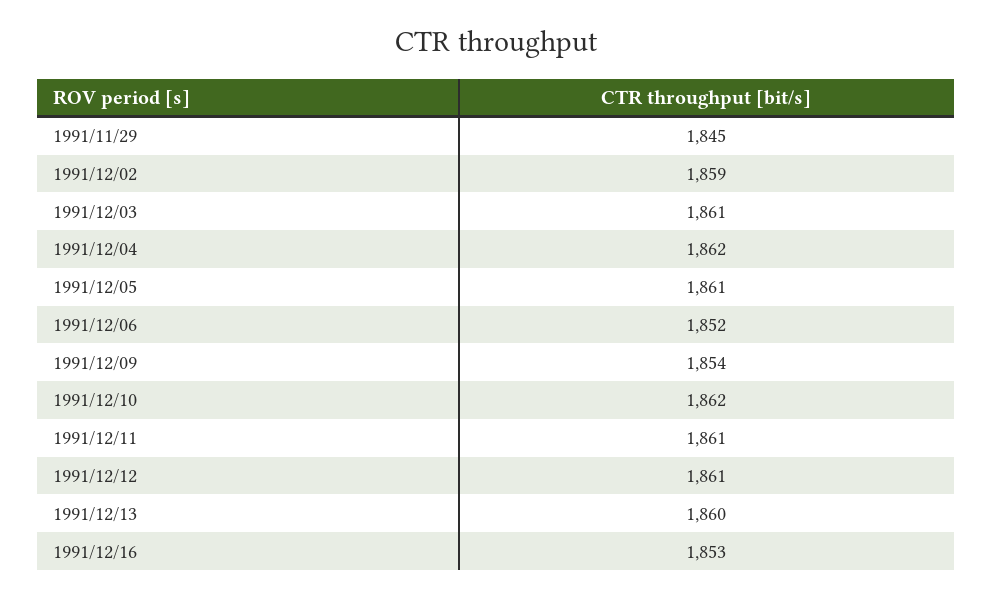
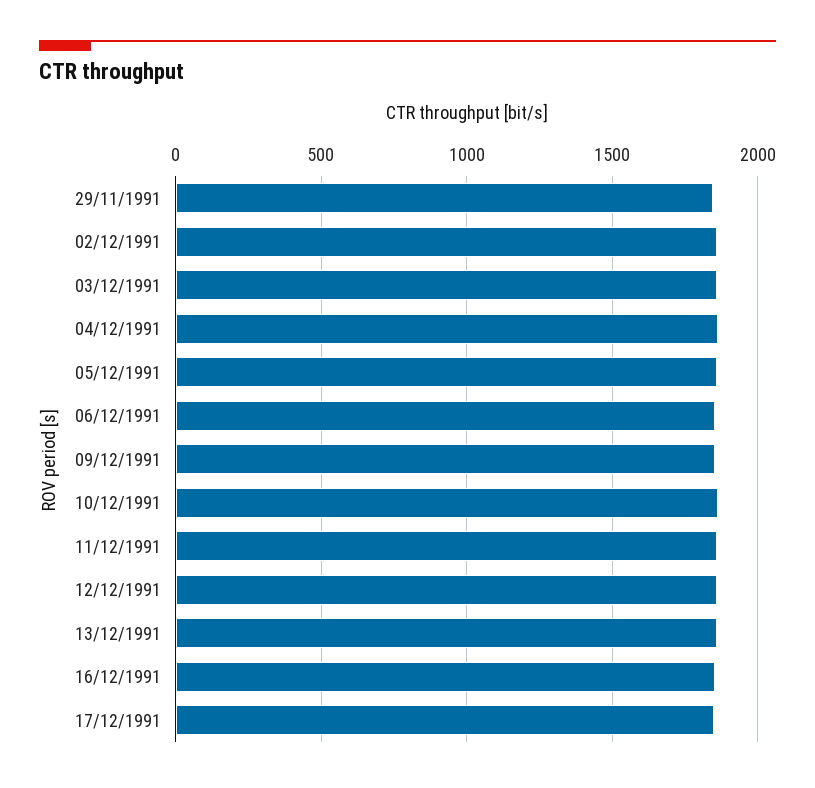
17/12/1991: none -> 1850

